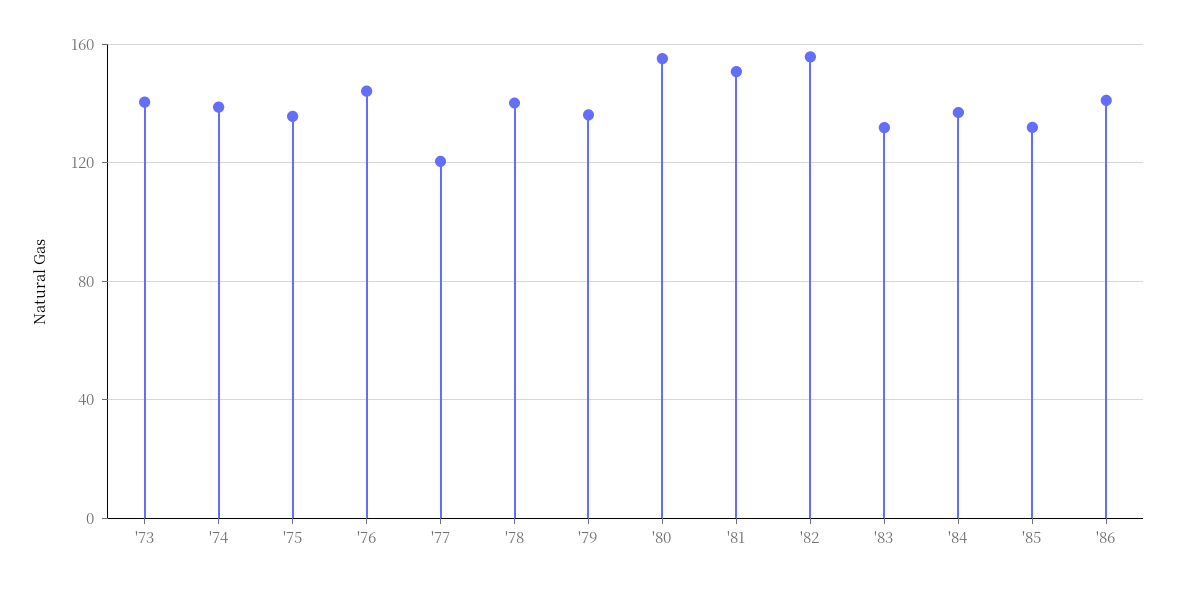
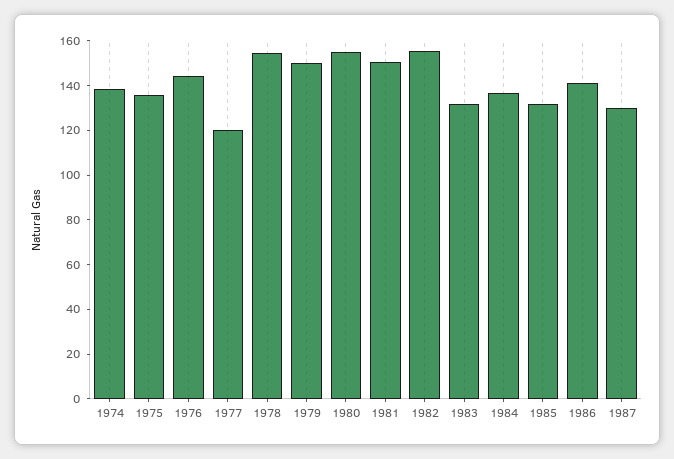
'73: 140 -> none
'78: 140 -> 155
'79: 135 -> 150
1987: none -> 130

